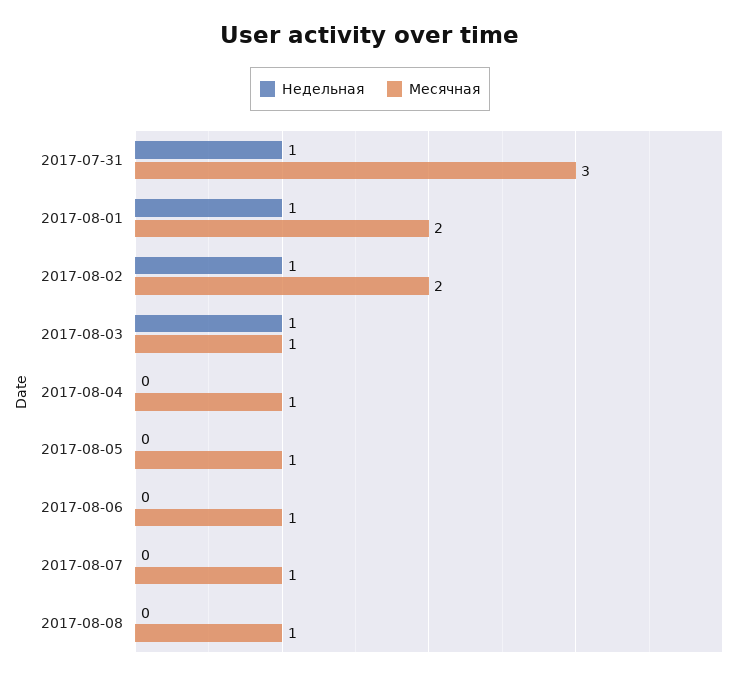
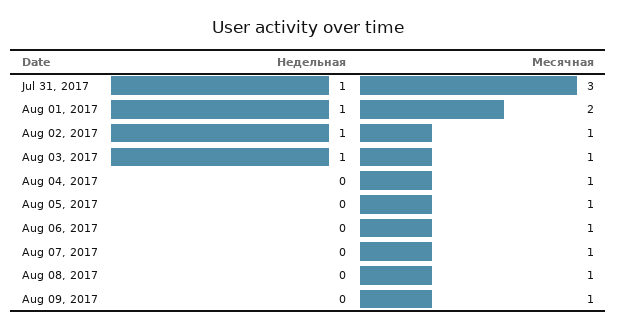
Месячная, 2017-08-02: 2 -> 1
Недельная, Aug 09, 2017: none -> 0
Месячная, Aug 09, 2017: none -> 1

